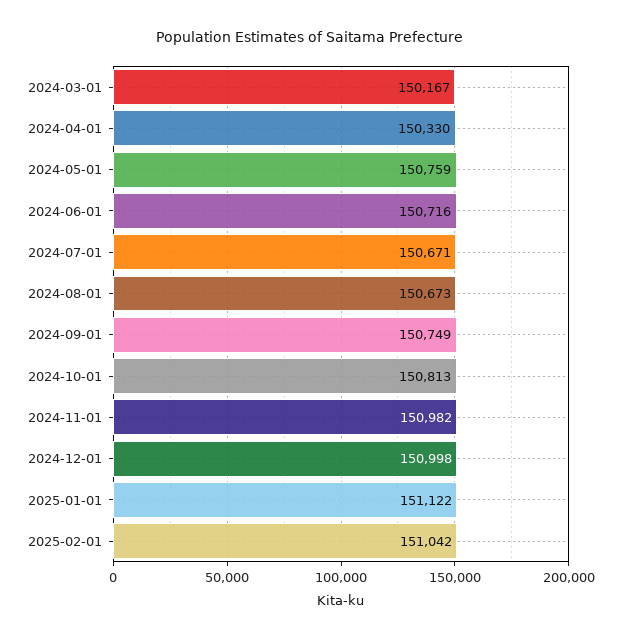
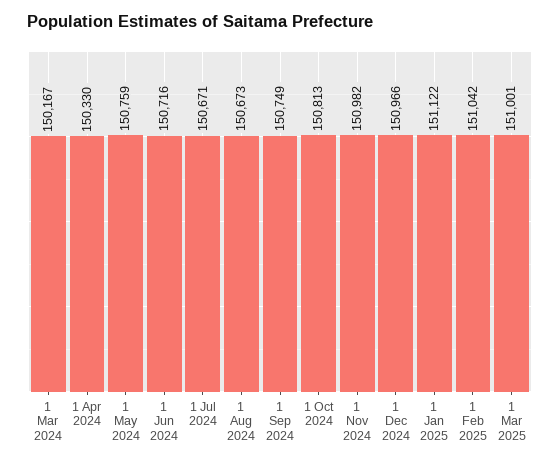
2024-12-01: 150998 -> 150966
1 Mar 2025: none -> 151001

